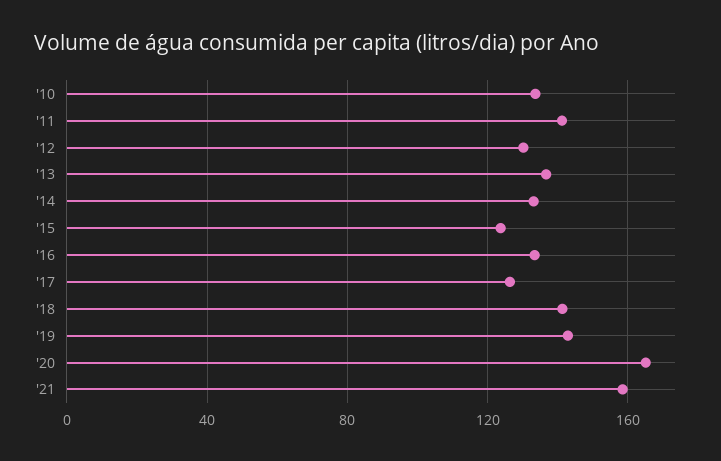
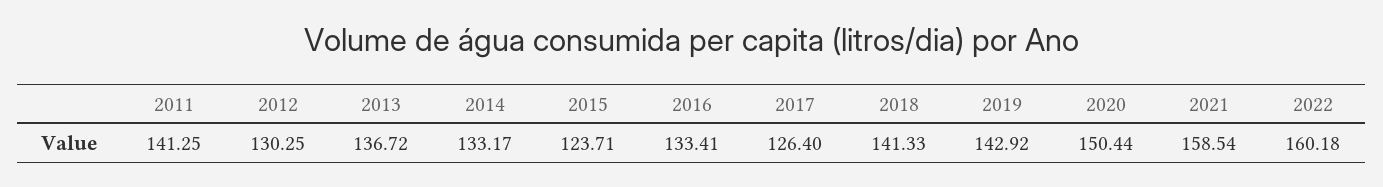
'10: 135 -> none
'20: 165 -> 150.44
2022: none -> 160.18

